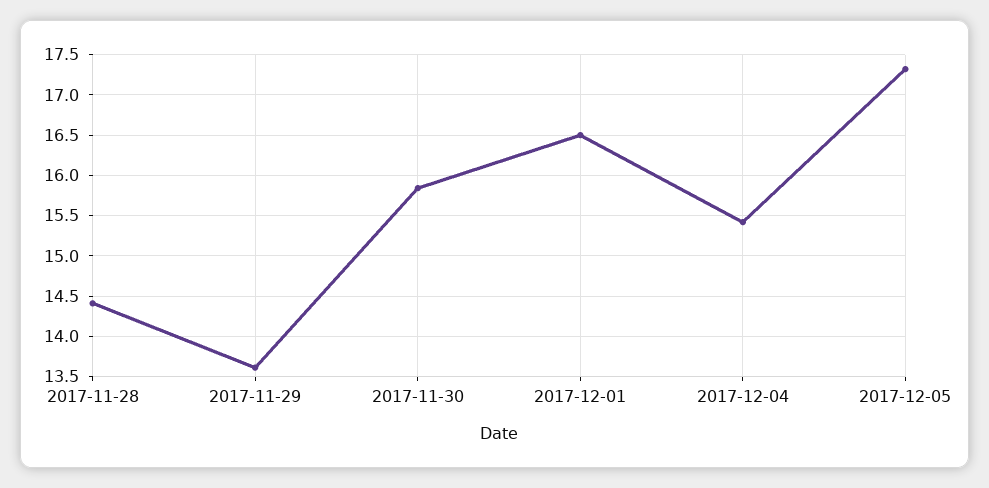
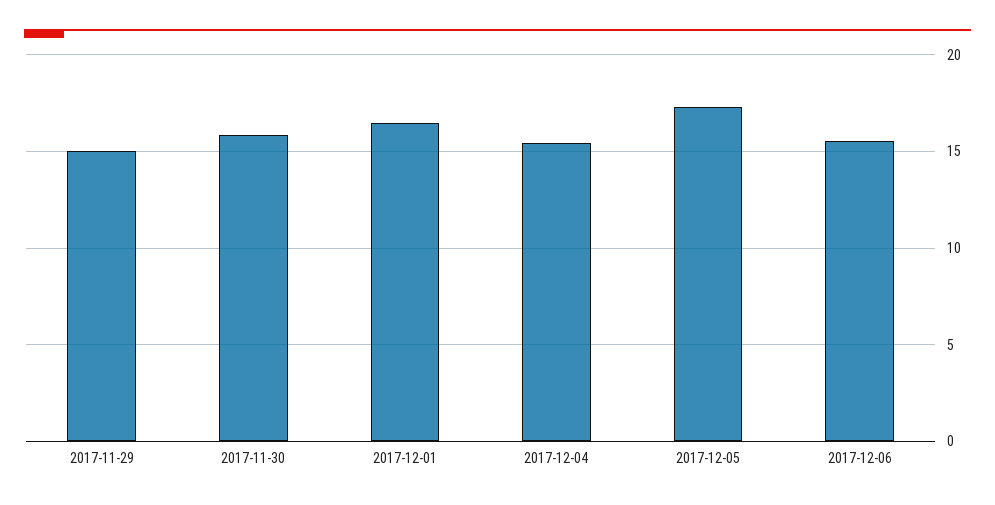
2017-11-28: 14.4 -> none
2017-11-29: 13.6 -> 15
2017-12-06: none -> 15.5

